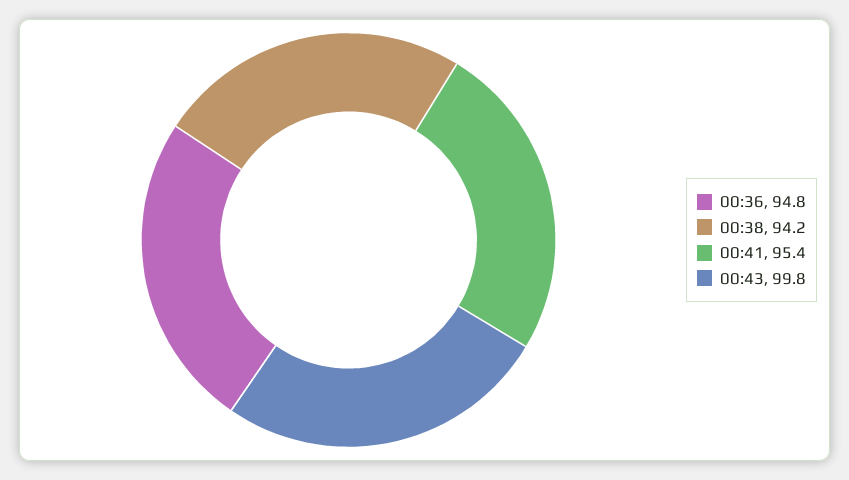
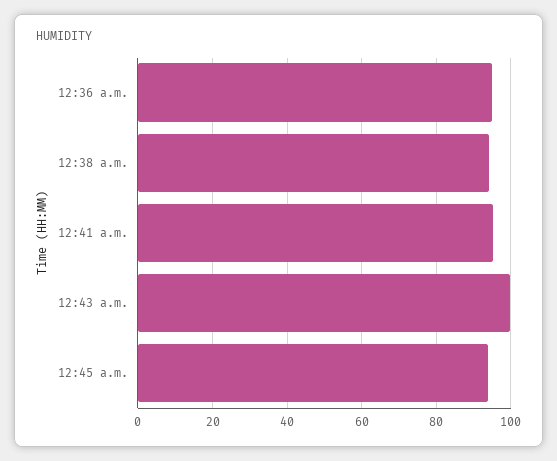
12:45 a.m.: none -> 94

